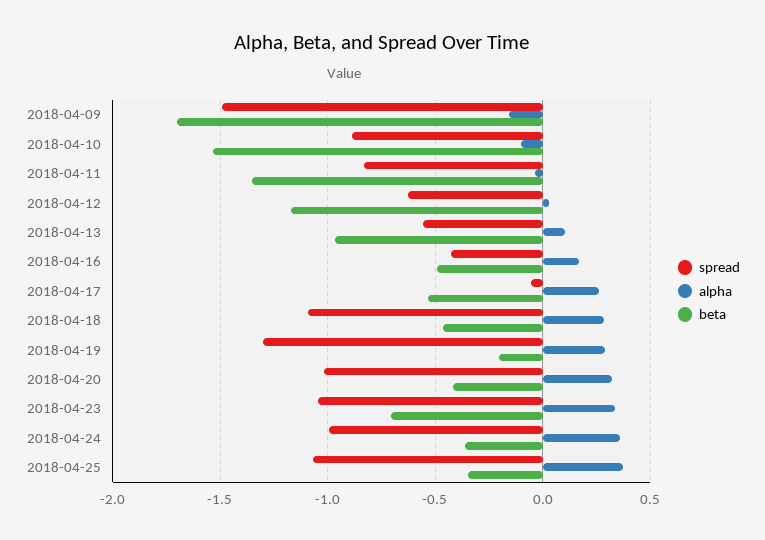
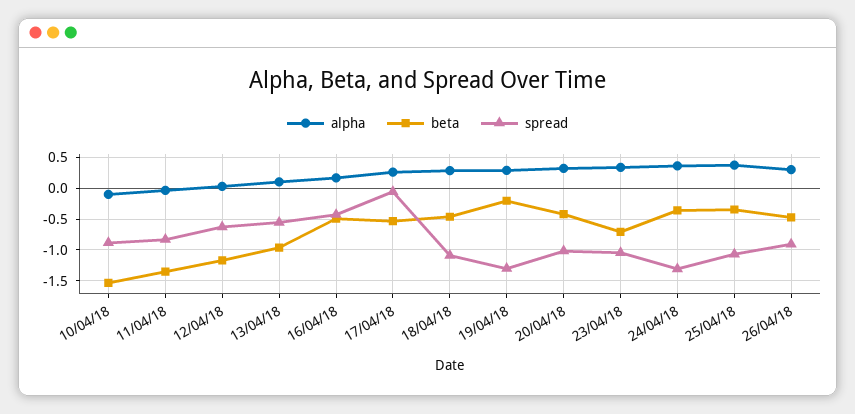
spread, 2018-04-09: -1.5 -> none
alpha, 2018-04-09: -0.15 -> none
beta, 2018-04-09: -1.7 -> none
spread, 2018-04-24: -1 -> -1.3
alpha, 26/04/18: none -> 0.3
beta, 26/04/18: none -> -0.5
spread, 26/04/18: none -> -0.9

